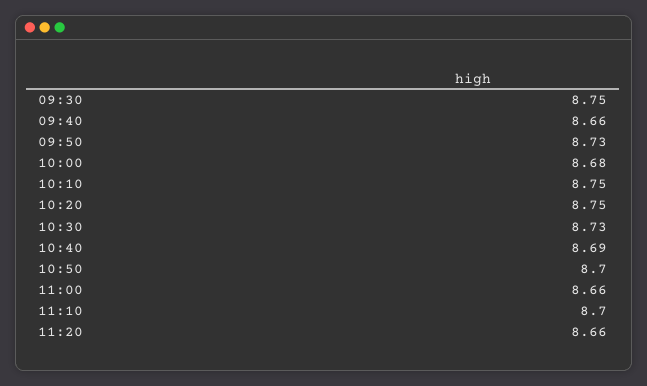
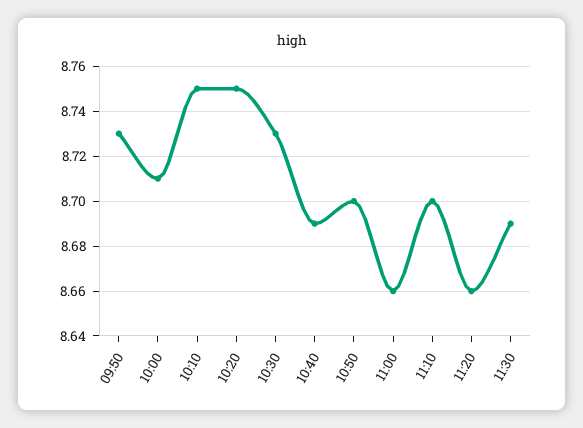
09:30: 8.75 -> none
09:40: 8.66 -> none
10:00: 8.68 -> 8.71
11:30: none -> 8.69

